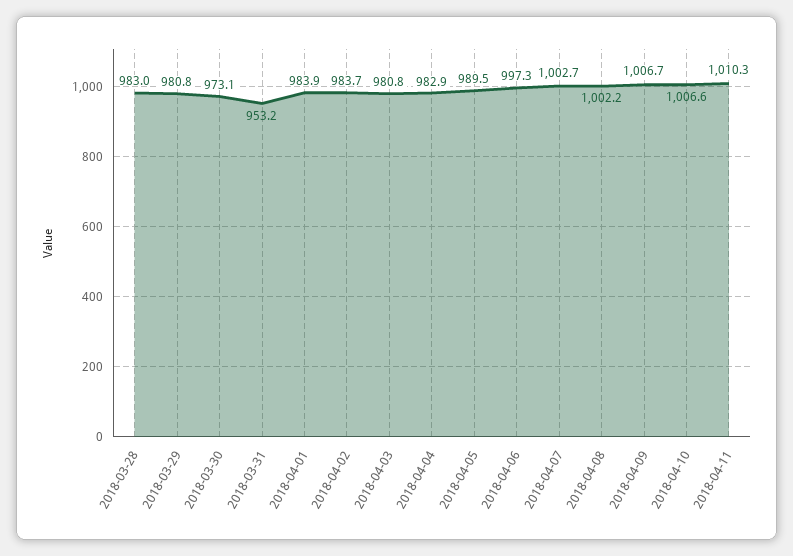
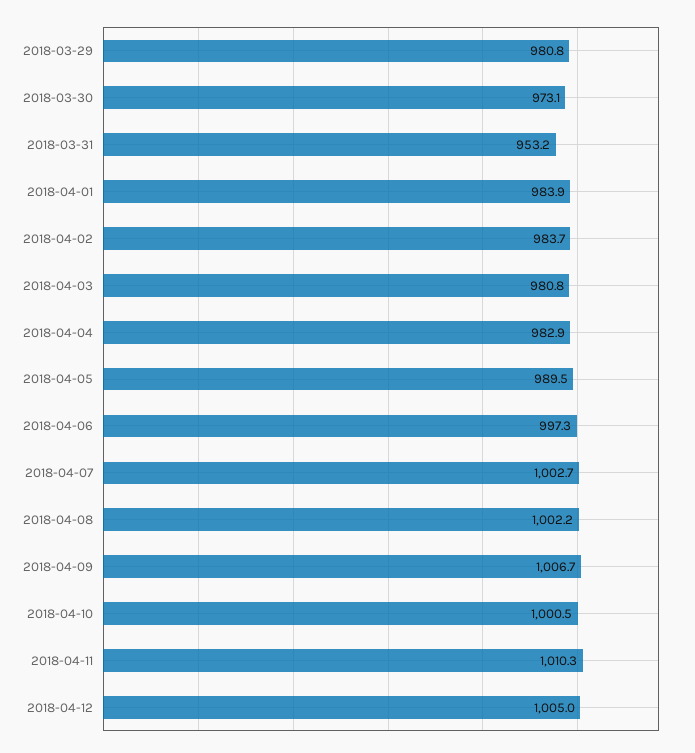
2018-03-28: 983 -> none
2018-04-10: 1006.6 -> 1000.5
2018-04-12: none -> 1005

